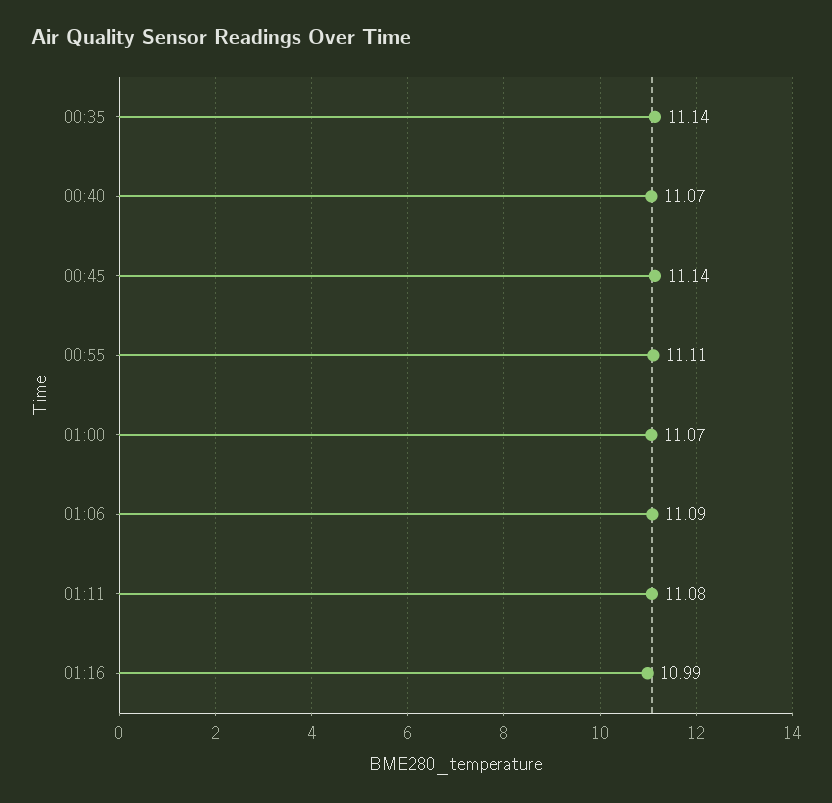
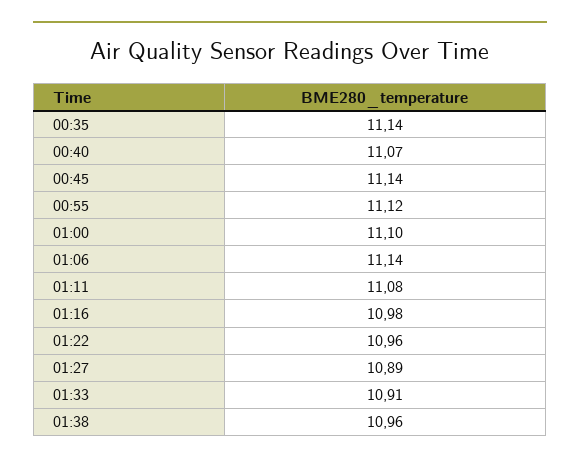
00:55: 11.11 -> 11.12
01:00: 11.07 -> 11.1
01:06: 11.09 -> 11.14
01:16: 10.99 -> 10.98
01:22: none -> 10.96
01:27: none -> 10.89
01:33: none -> 10.91
01:38: none -> 10.96

